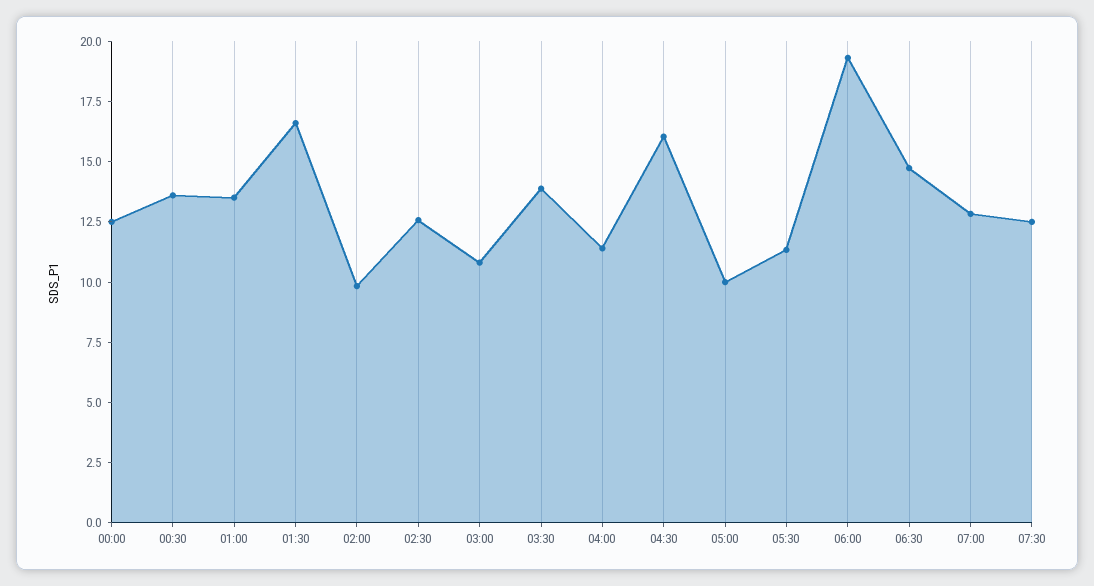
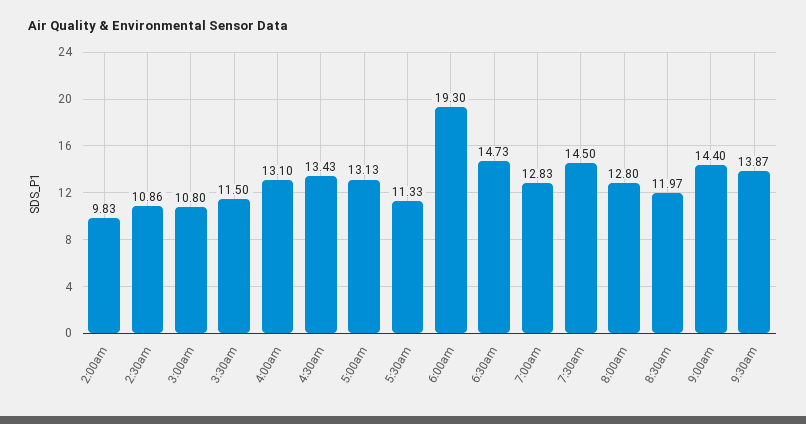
00:00: 12.5 -> none
00:30: 13.5 -> none
01:00: 13.5 -> none
01:30: 16.5 -> none
02:30: 12.5 -> 10.86
03:30: 14 -> 11.5
04:00: 11.5 -> 13.1
04:30: 16 -> 13.43
05:00: 10 -> 13.13
07:30: 12.5 -> 14.5
8:00am: none -> 12.8
8:30am: none -> 11.97
9:00am: none -> 14.4
9:30am: none -> 13.87

